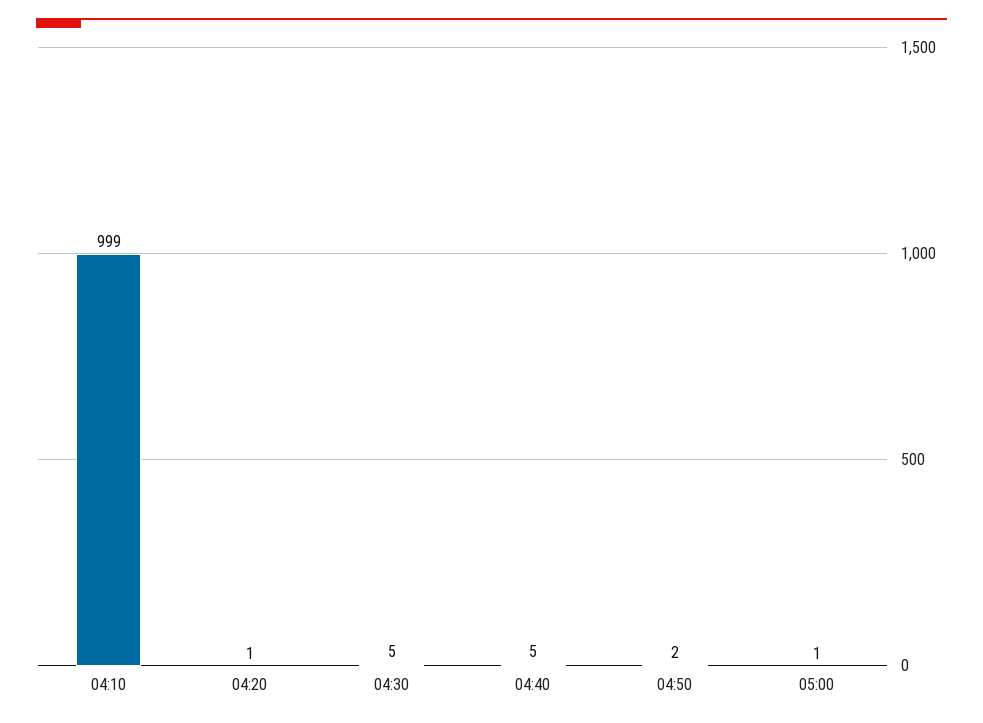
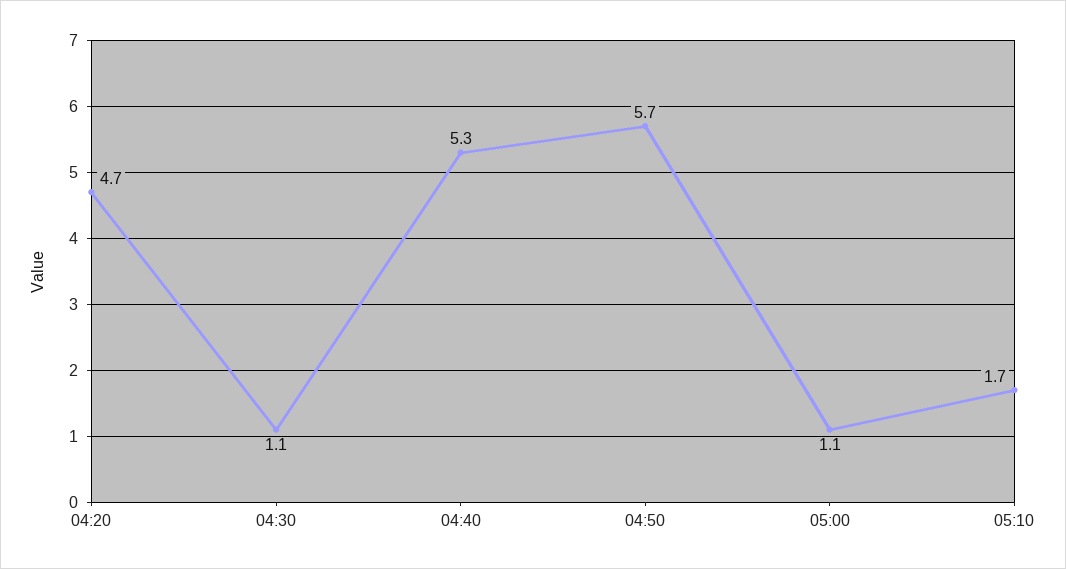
04:10: 999 -> none
04:20: 1 -> 4.7
04:30: 5 -> 1.1
04:50: 2 -> 5.7
05:10: none -> 1.7

